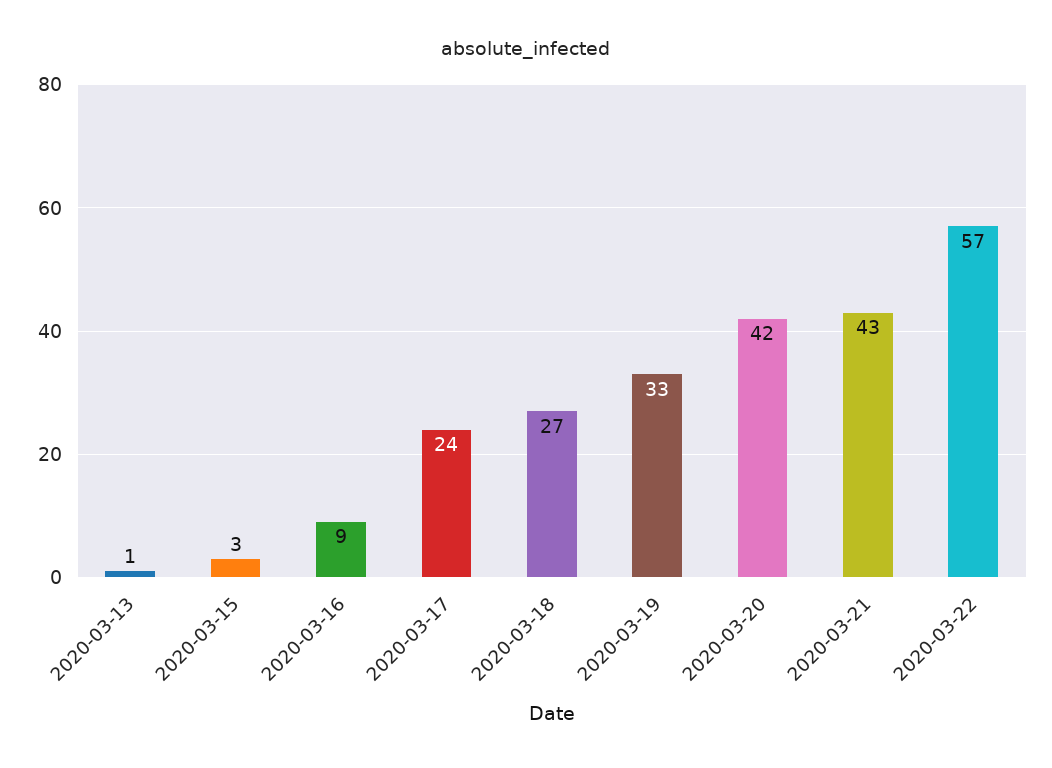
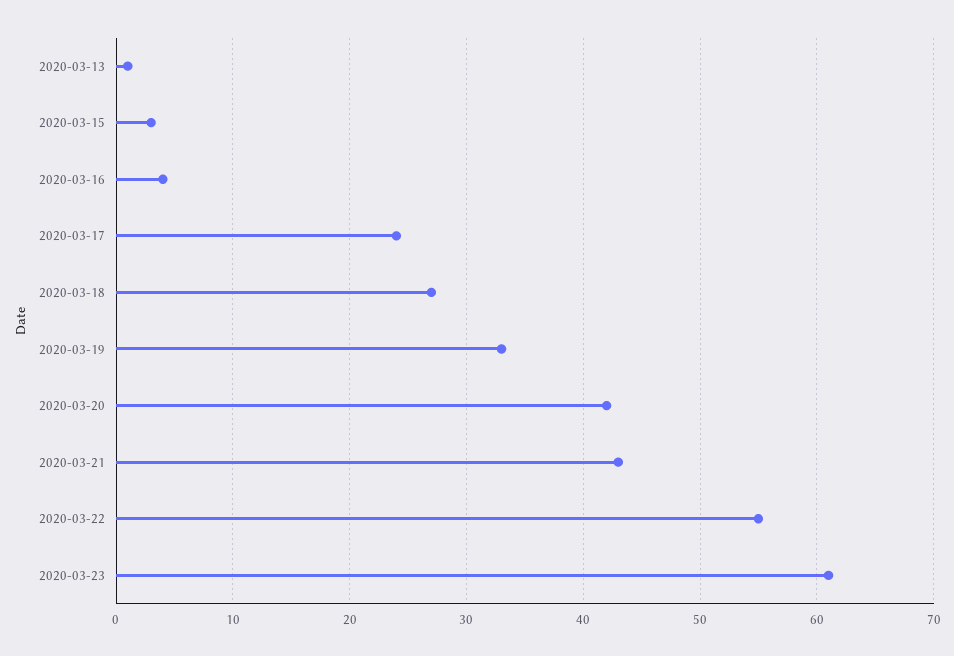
2020-03-16: 9 -> 4
2020-03-22: 57 -> 55
2020-03-23: none -> 61

